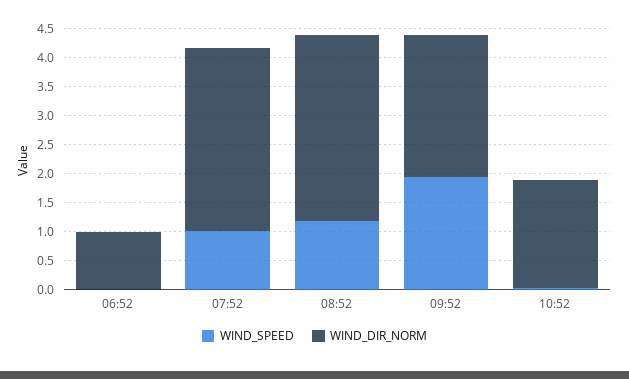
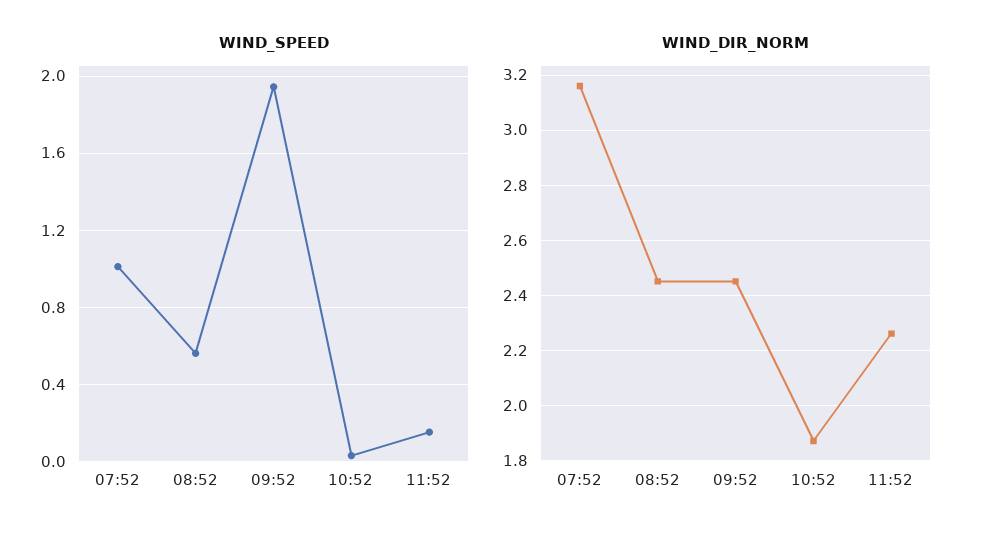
WIND_SPEED, 06:52: 0 -> none
WIND_DIR_NORM, 06:52: 1 -> none
WIND_SPEED, 08:52: 1.25 -> 0.55
WIND_DIR_NORM, 08:52: 3.25 -> 2.45
WIND_SPEED, 11:52: none -> 0.15
WIND_DIR_NORM, 11:52: none -> 2.25

